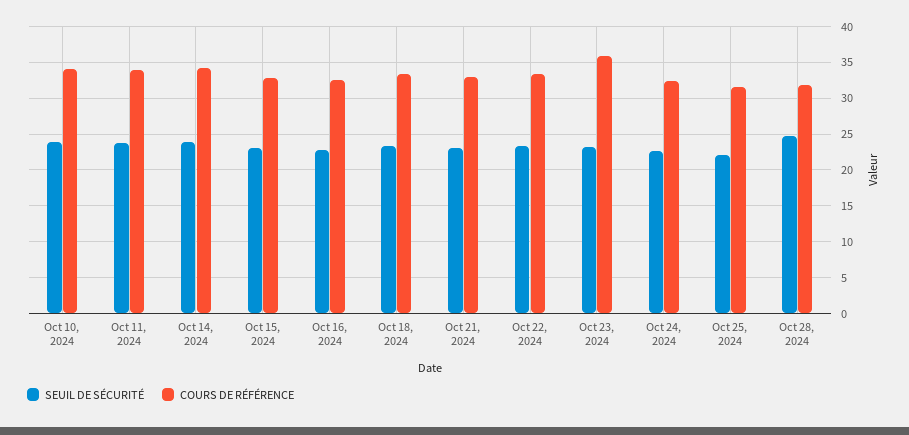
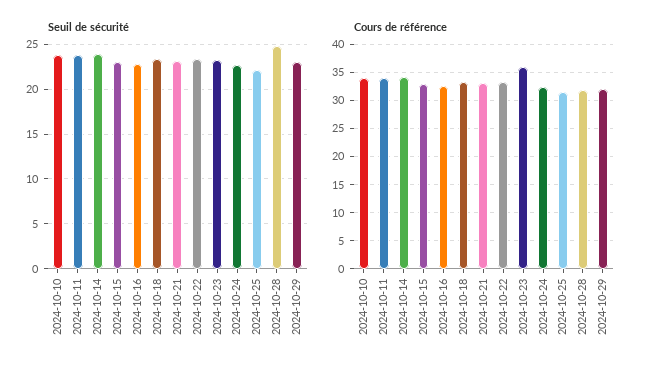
SEUIL DE SÉCURITÉ, 2024-10-29: none -> 23
COURS DE RÉFÉRENCE, 2024-10-29: none -> 32.5

